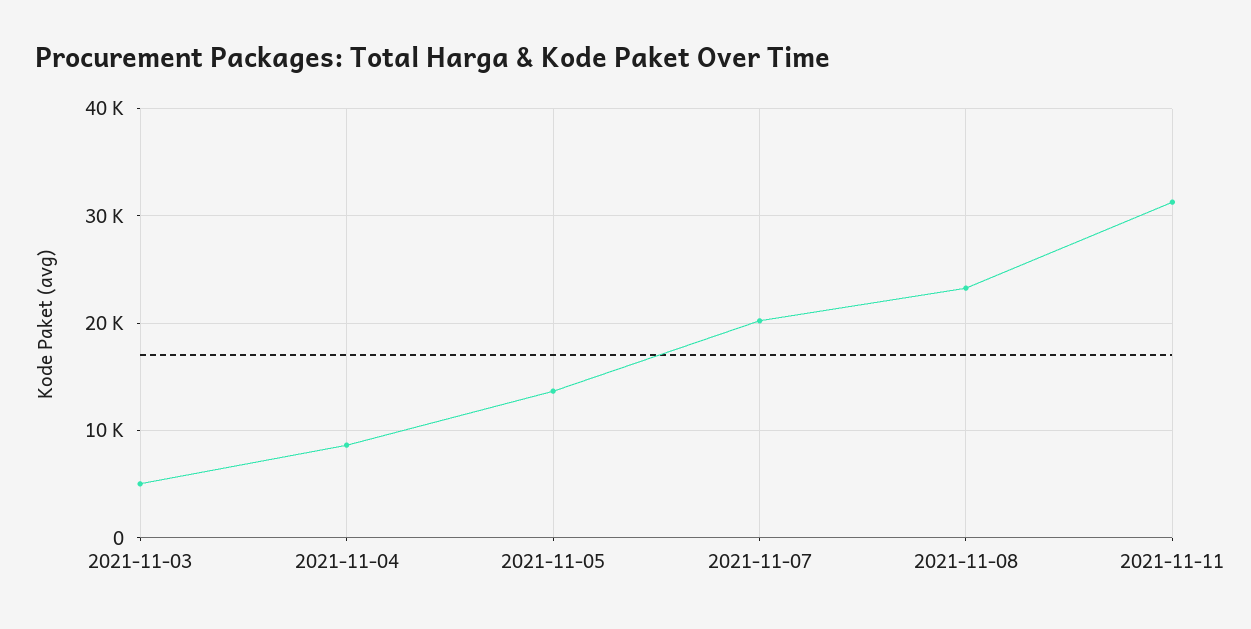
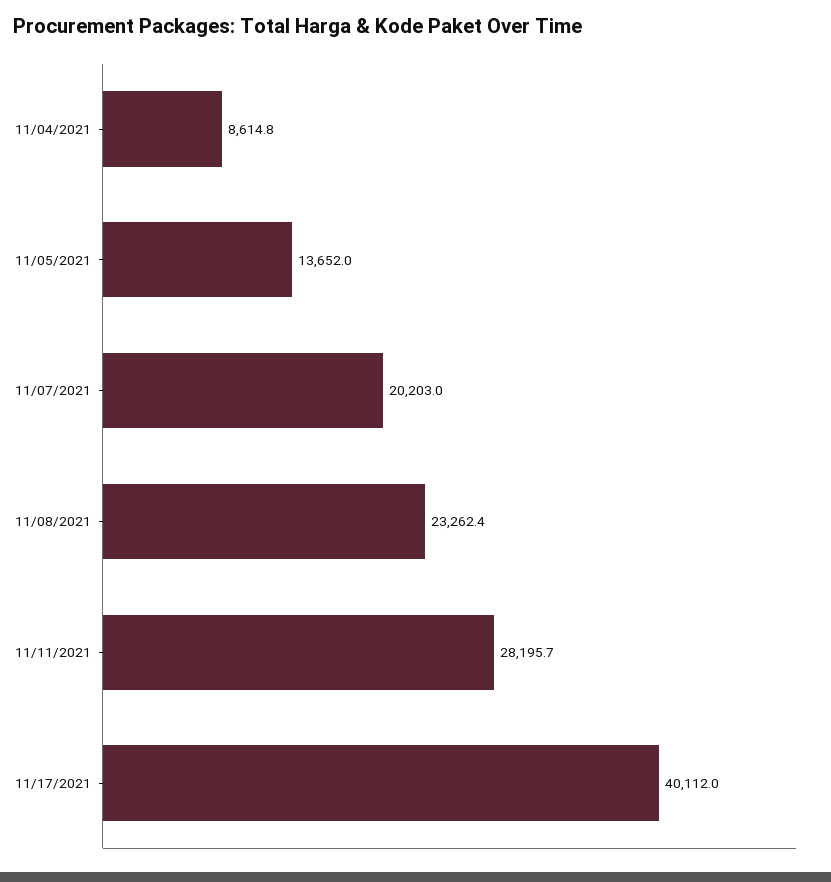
2021-11-03: 5000 -> none
2021-11-11: 31000 -> 28195.7
11/17/2021: none -> 40112

